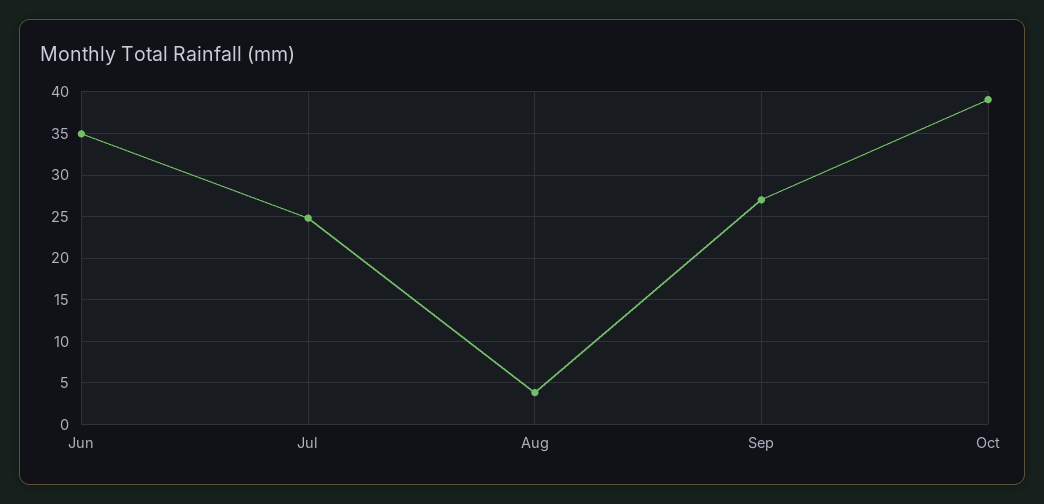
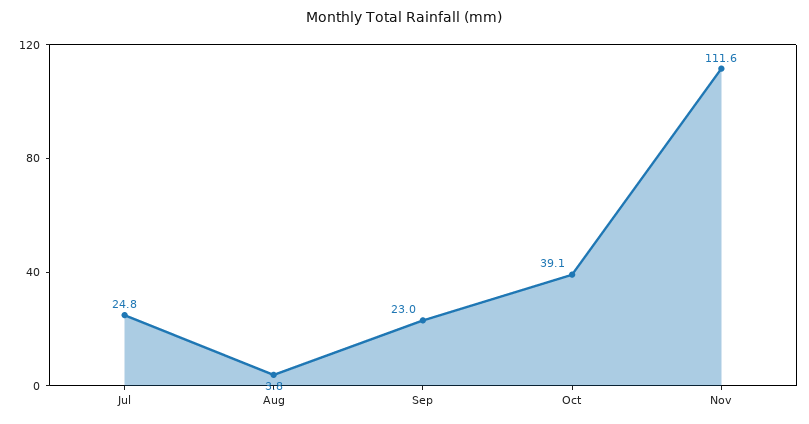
Jun: 35 -> none
Sep: 27 -> 23
Nov: none -> 111.6

